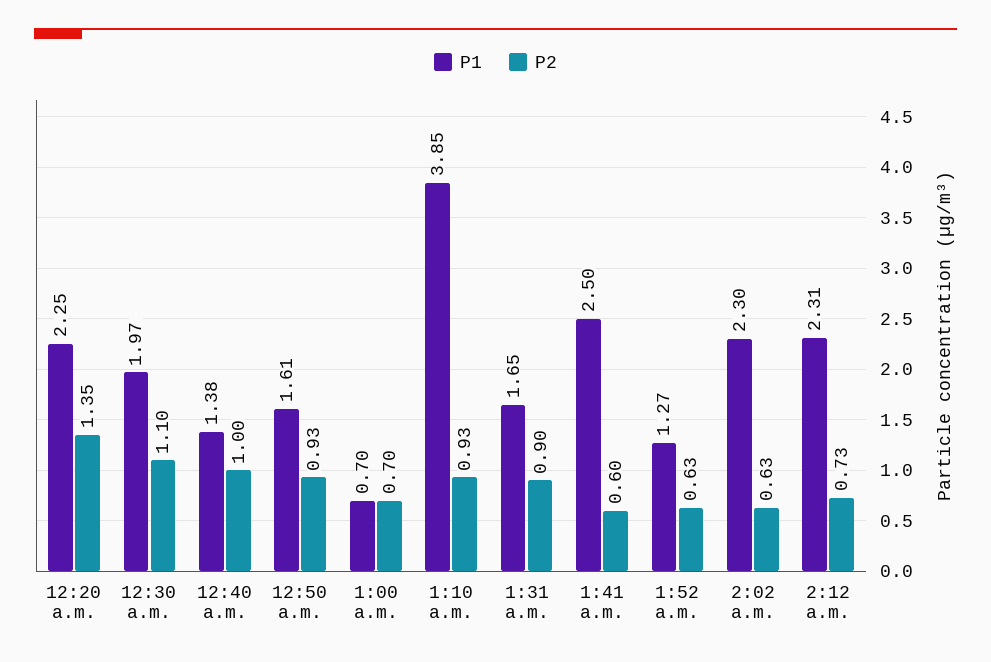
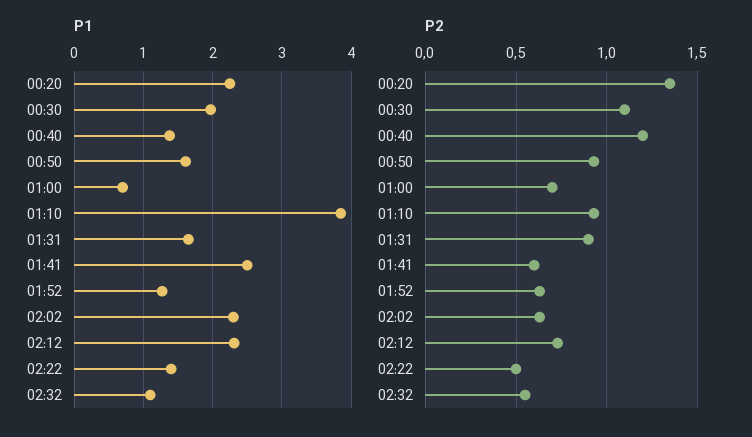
P2, 12:40 a.m.: 1 -> 1.2
P1, 02:22: none -> 1.4
P1, 02:32: none -> 1.1
P2, 02:22: none -> 0.5
P2, 02:32: none -> 0.55

